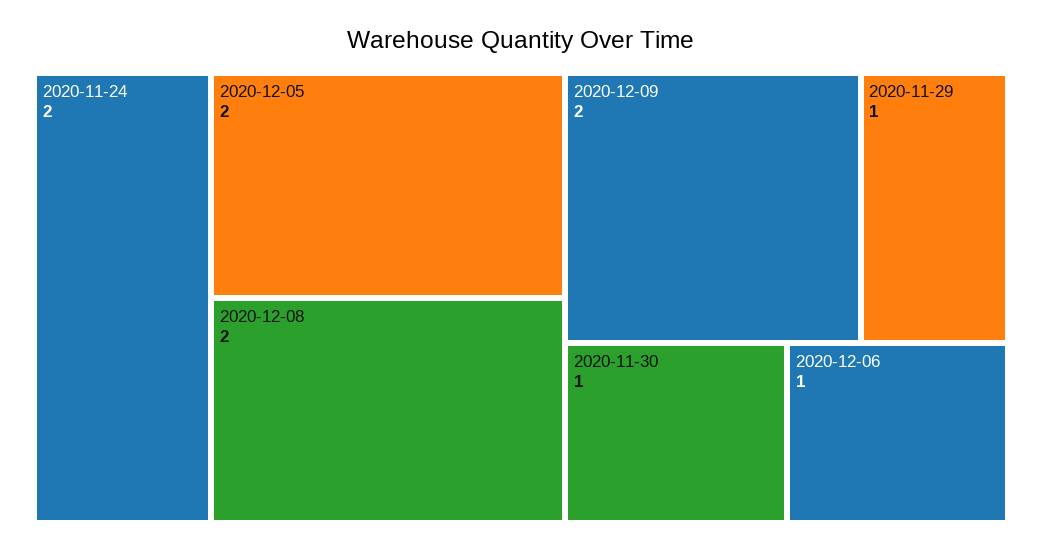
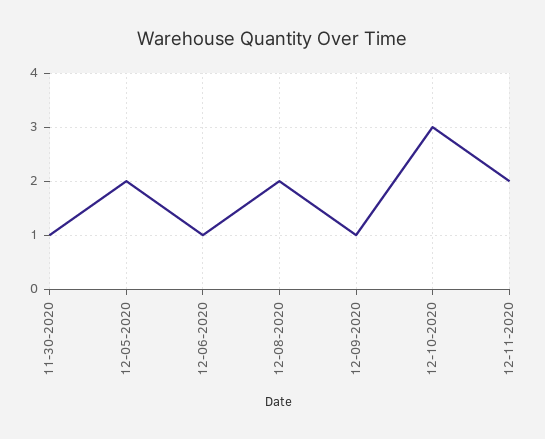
2020-11-24: 2 -> none
2020-12-09: 2 -> 1
2020-11-29: 1 -> none
12-10-2020: none -> 3
12-11-2020: none -> 2

